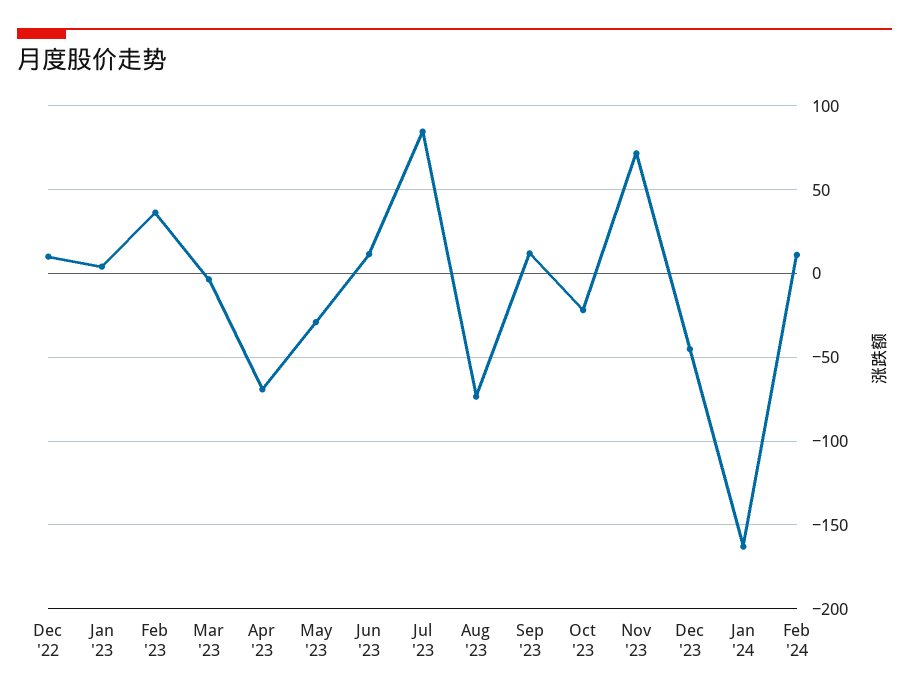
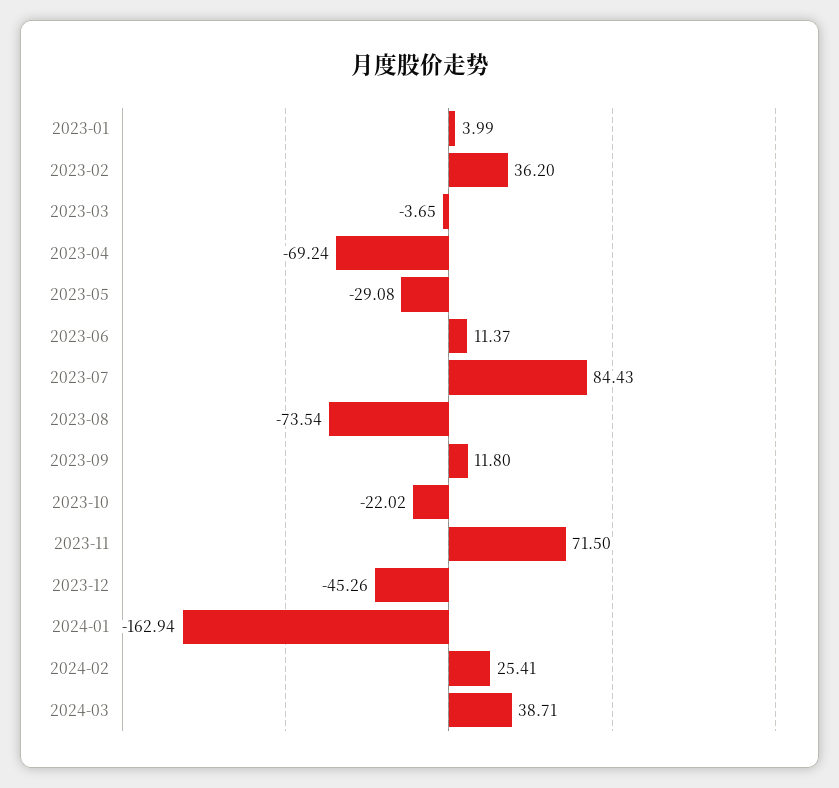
Dec '22: 10 -> none
Feb '24: 10 -> 25.41
2024-03: none -> 38.71

